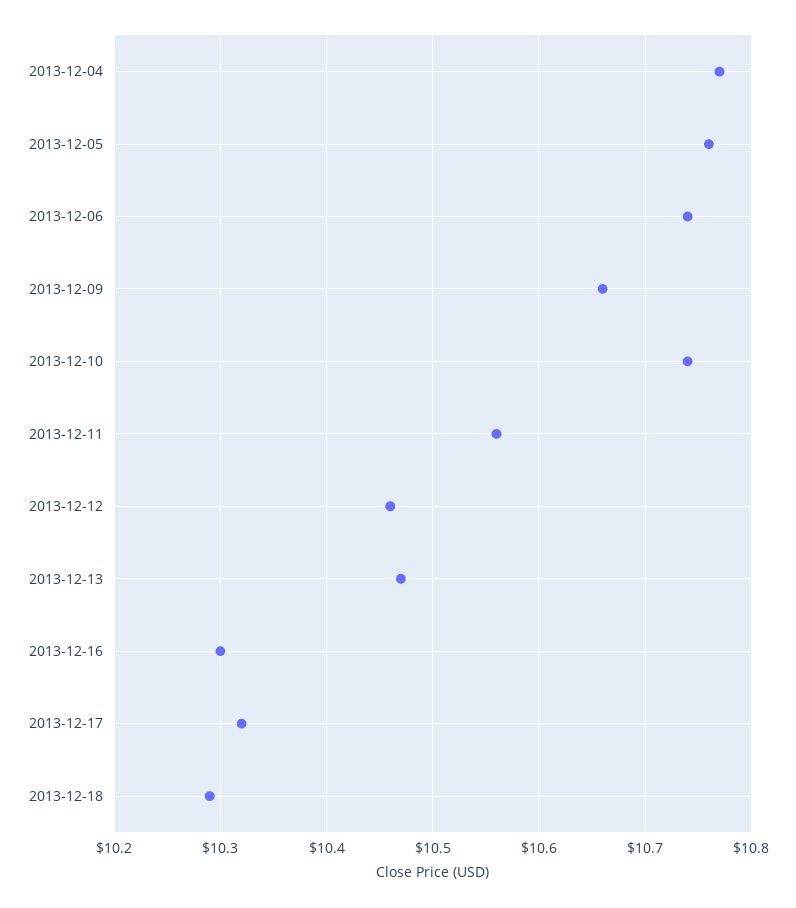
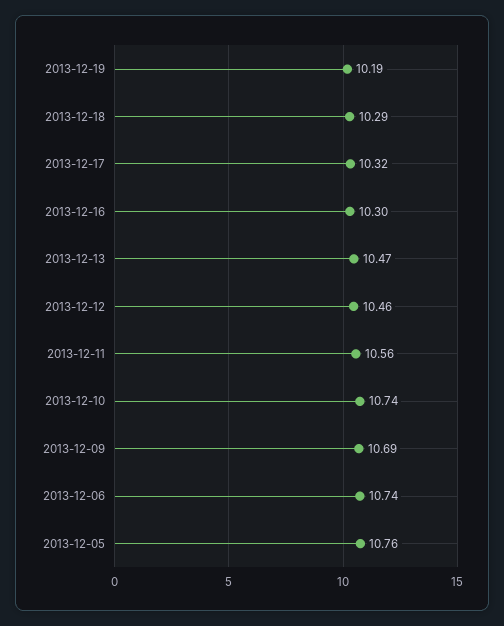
2013-12-04: 10.77 -> none
2013-12-09: 10.66 -> 10.69
2013-12-19: none -> 10.19

